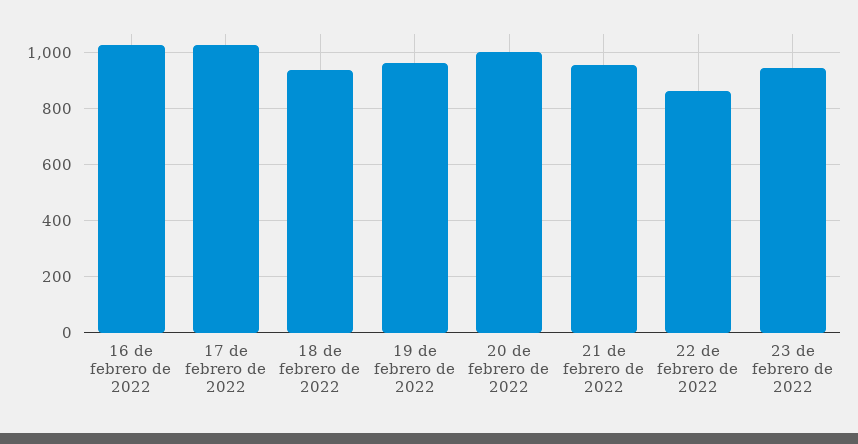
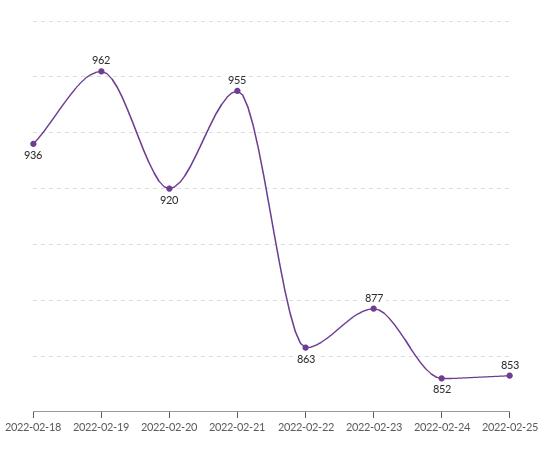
16 de febrero de 2022: 1025 -> none
17 de febrero de 2022: 1025 -> none
20 de febrero de 2022: 1000 -> 920
23 de febrero de 2022: 950 -> 877
2022-02-24: none -> 852
2022-02-25: none -> 853

